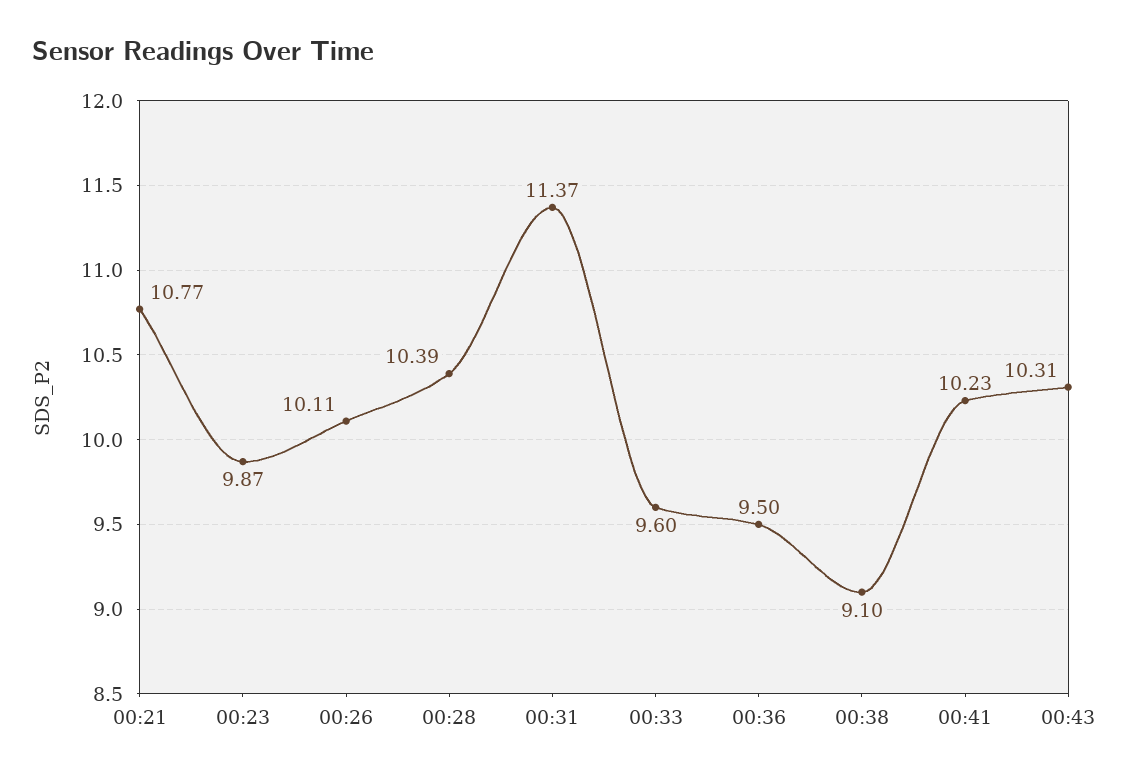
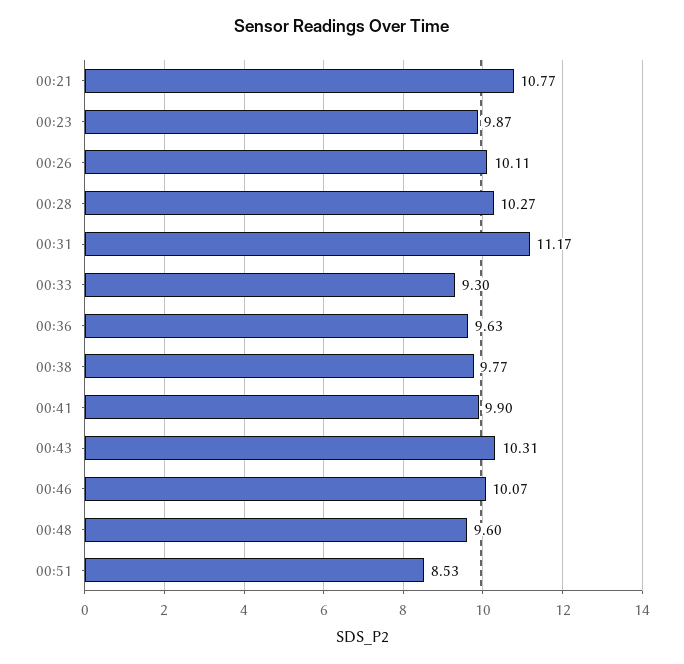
00:28: 10.39 -> 10.27
00:31: 11.37 -> 11.17
00:33: 9.6 -> 9.3
00:36: 9.5 -> 9.63
00:38: 9.1 -> 9.77
00:41: 10.23 -> 9.9
00:46: none -> 10.07
00:48: none -> 9.6
00:51: none -> 8.53

